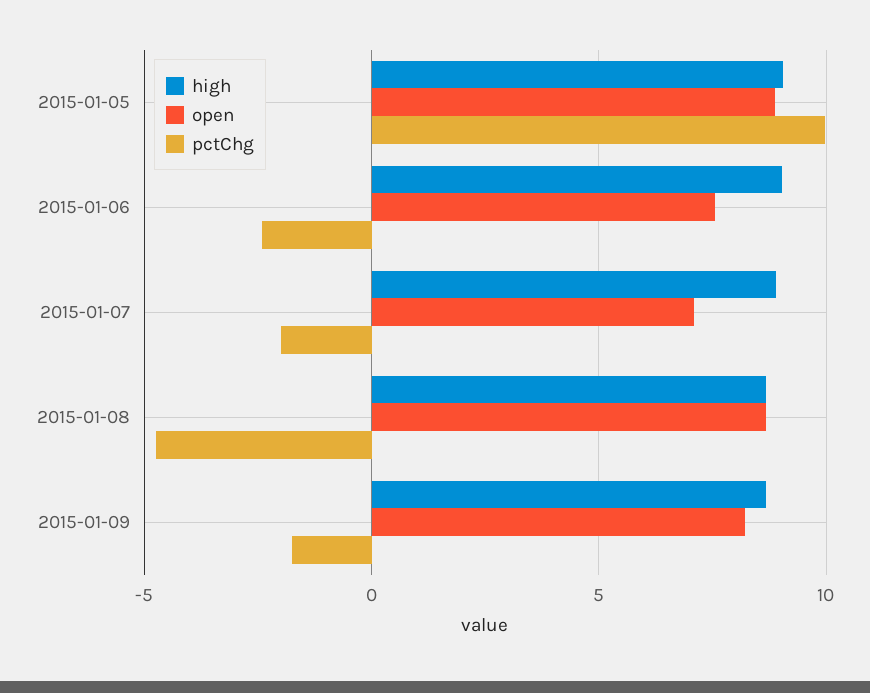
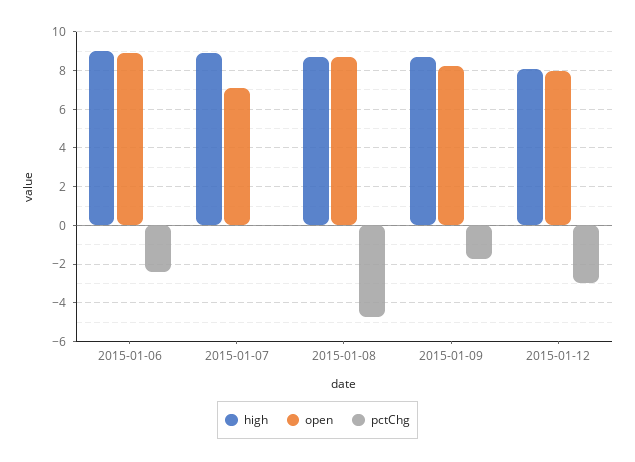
high, 2015-01-05: 9 -> none
open, 2015-01-05: 9 -> none
pctChg, 2015-01-05: 10 -> none
open, 2015-01-06: 7.5 -> 9
pctChg, 2015-01-07: -2 -> 0
high, 2015-01-12: none -> 8
open, 2015-01-12: none -> 8
pctChg, 2015-01-12: none -> -3

